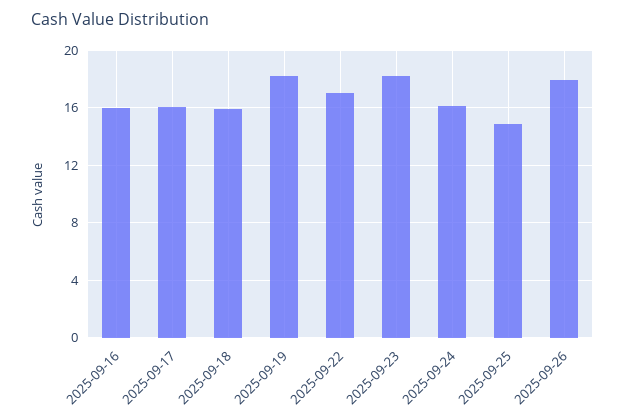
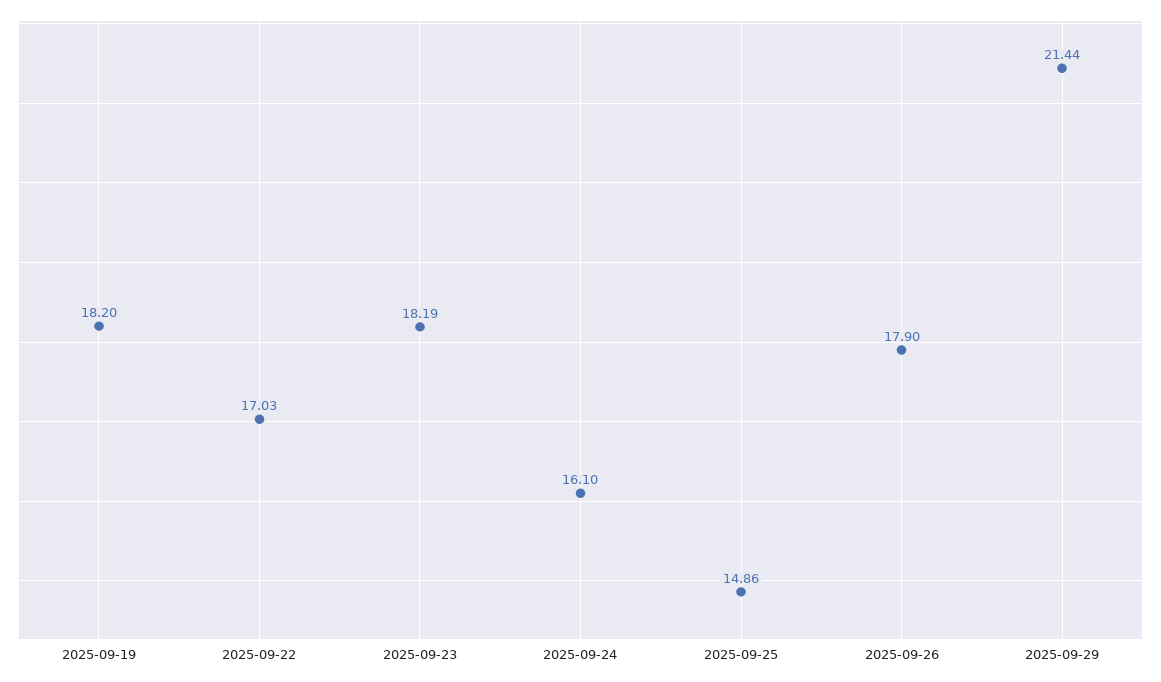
2025-09-16: 16 -> none
2025-09-17: 16 -> none
2025-09-18: 16 -> none
2025-09-29: none -> 21.44

